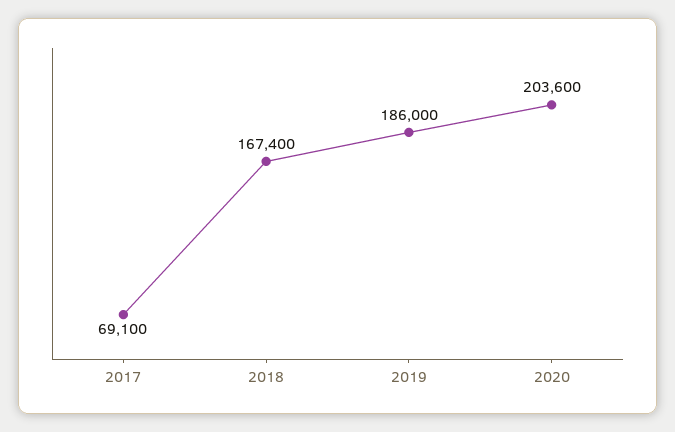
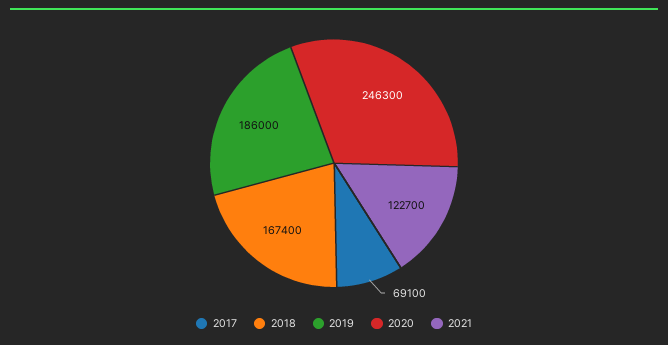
2020: 203600 -> 246300
2021: none -> 122700

